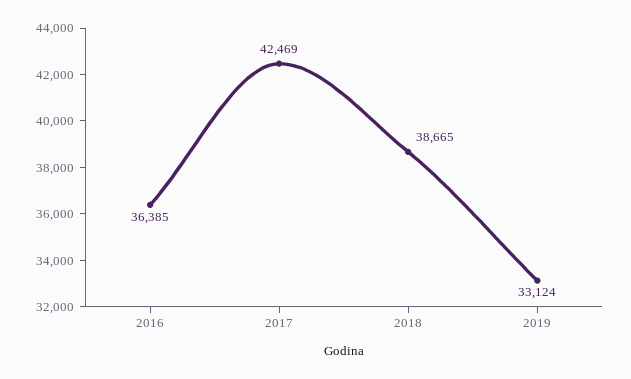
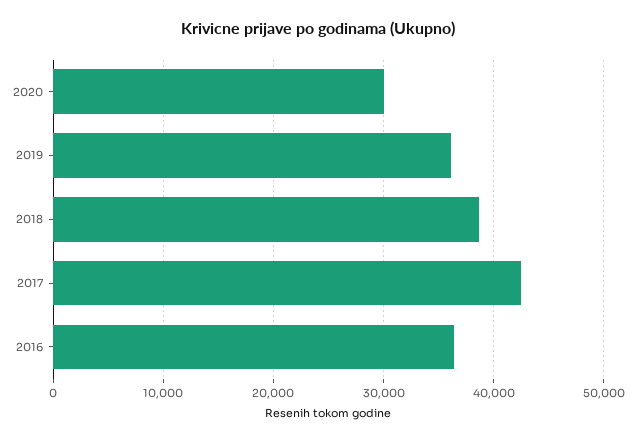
2019: 33124 -> 36000
2020: none -> 30000

